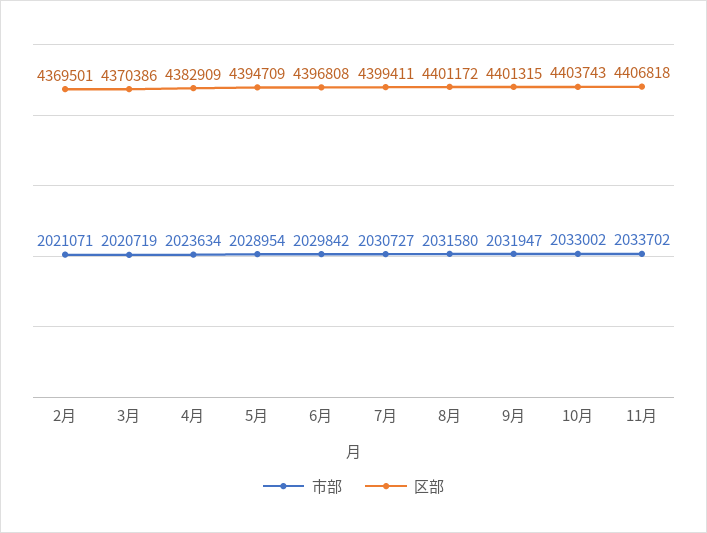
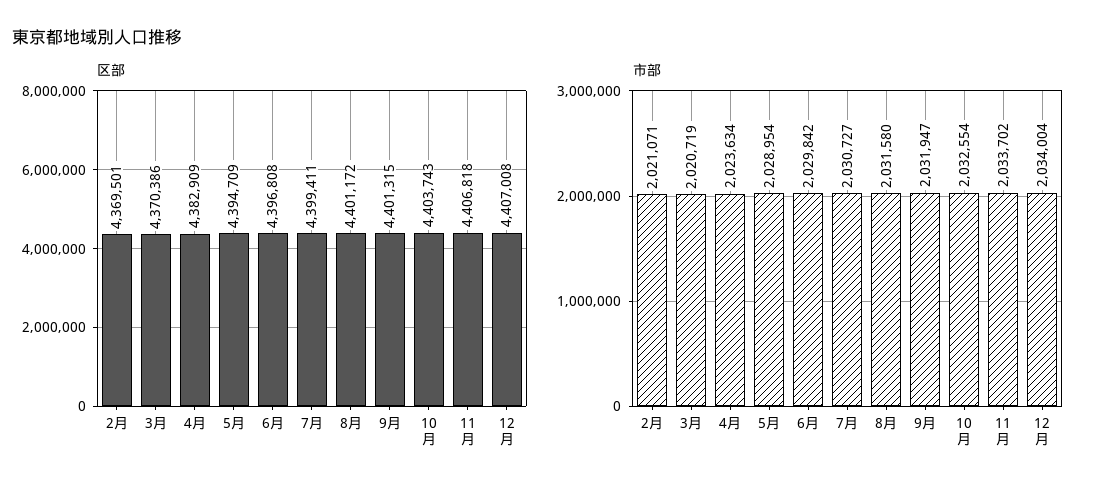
市部, 10月: 2033002 -> 2032554
区部, 12月: none -> 4407008
市部, 12月: none -> 2034004

